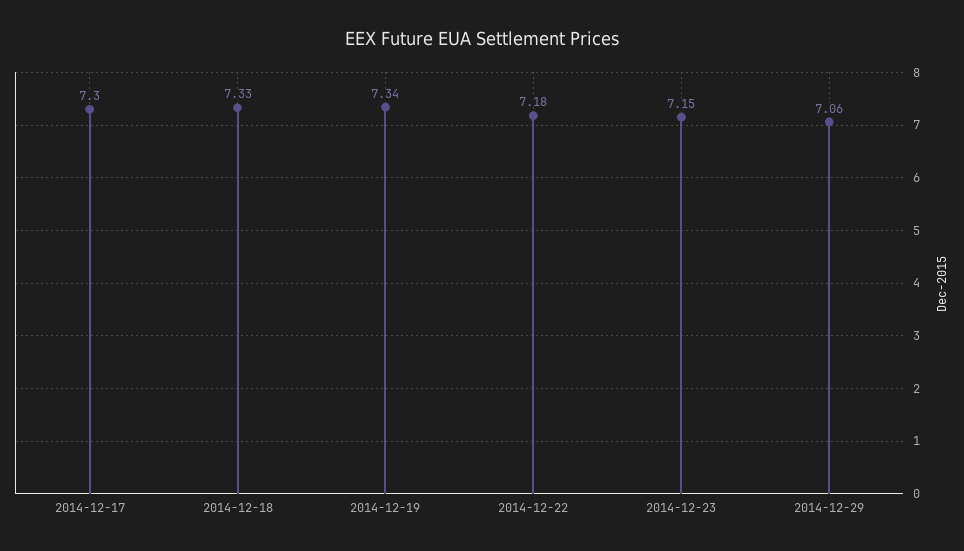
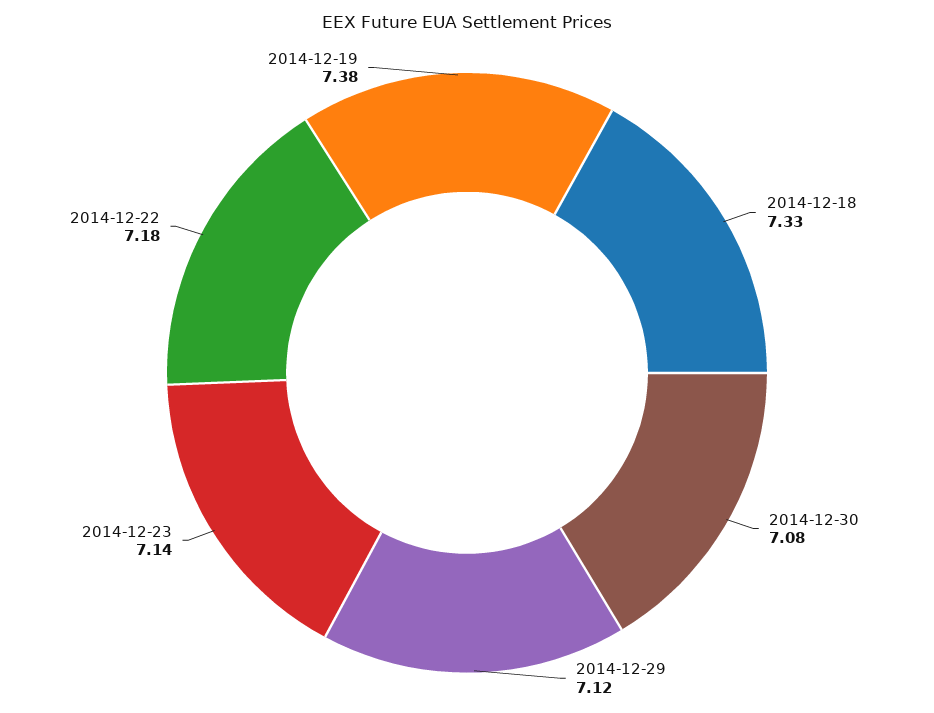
2014-12-17: 7.3 -> none
2014-12-19: 7.34 -> 7.38
2014-12-23: 7.15 -> 7.14
2014-12-29: 7.06 -> 7.12
2014-12-30: none -> 7.08

